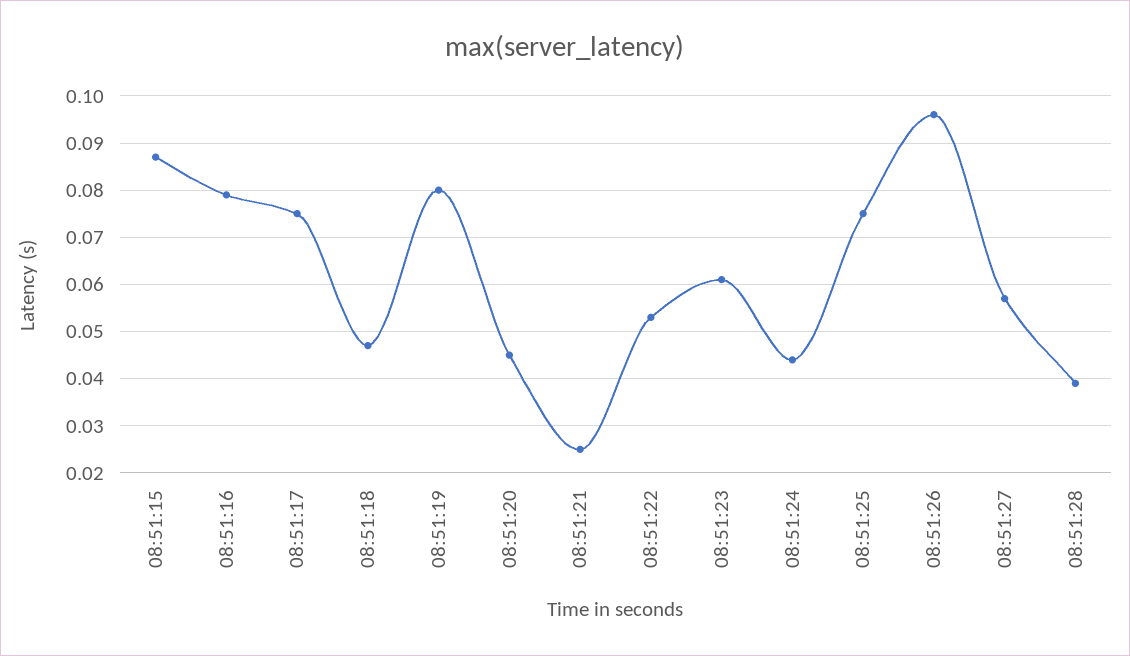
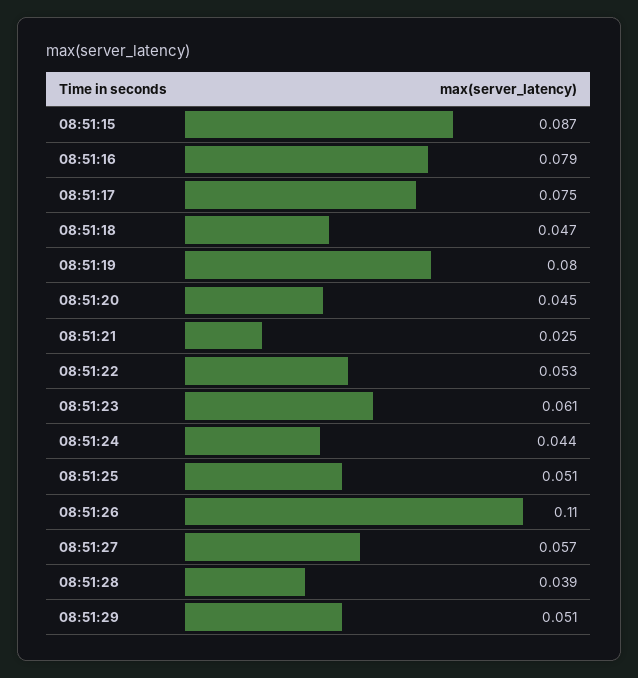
08:51:25: 0.075 -> 0.051
08:51:26: 0.095 -> 0.11
08:51:29: none -> 0.051

